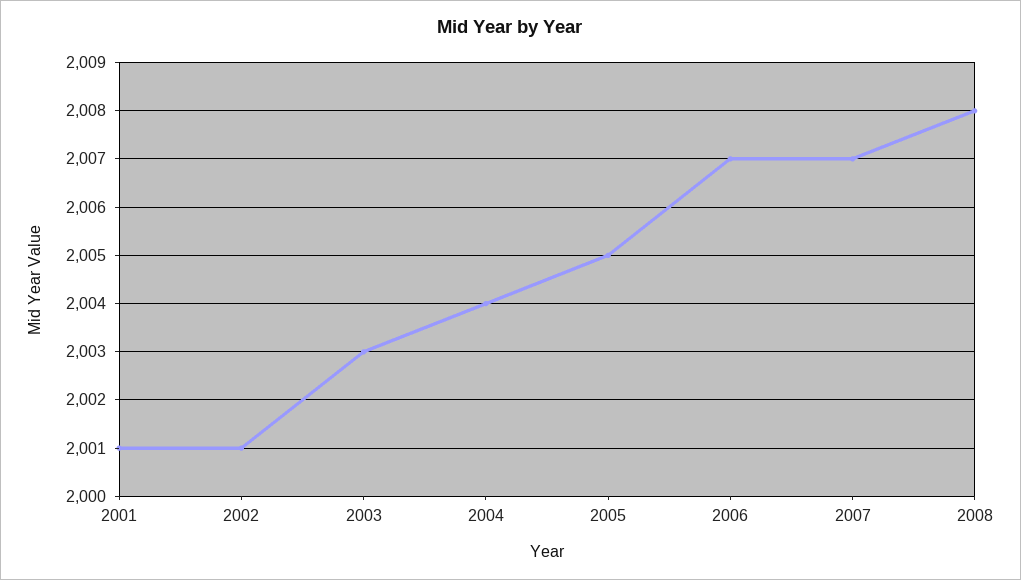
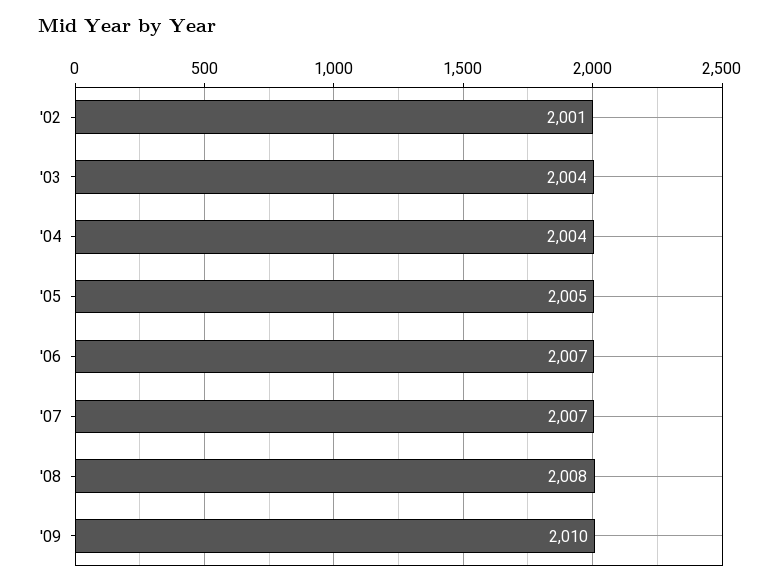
2001: 2001 -> none
2003: 2003 -> 2004
'09: none -> 2010

